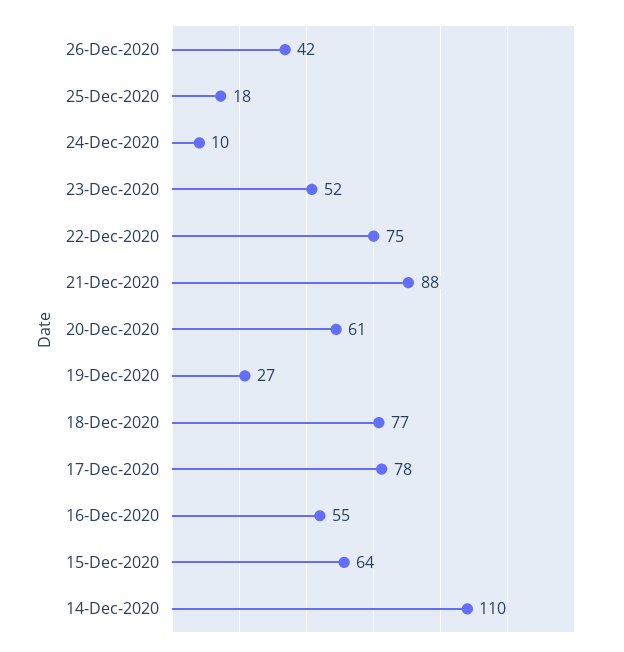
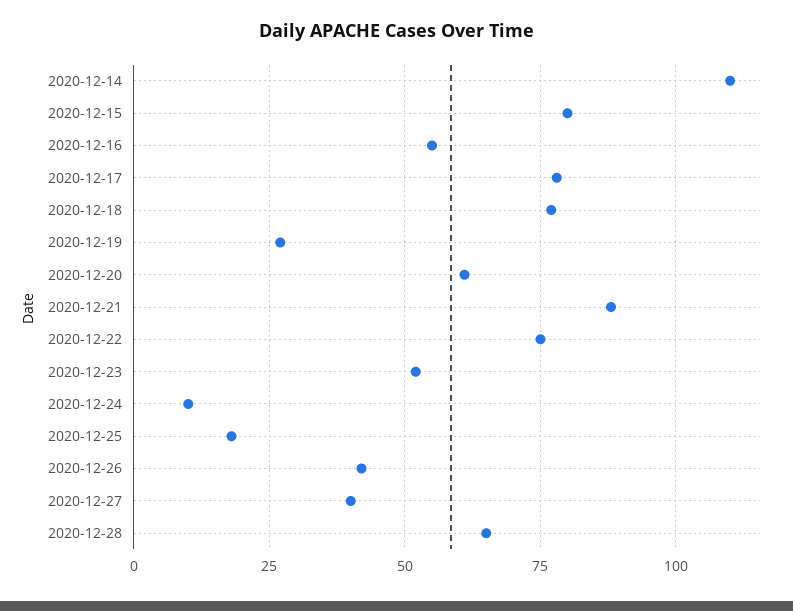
15-Dec-2020: 64 -> 80
2020-12-27: none -> 40
2020-12-28: none -> 65

